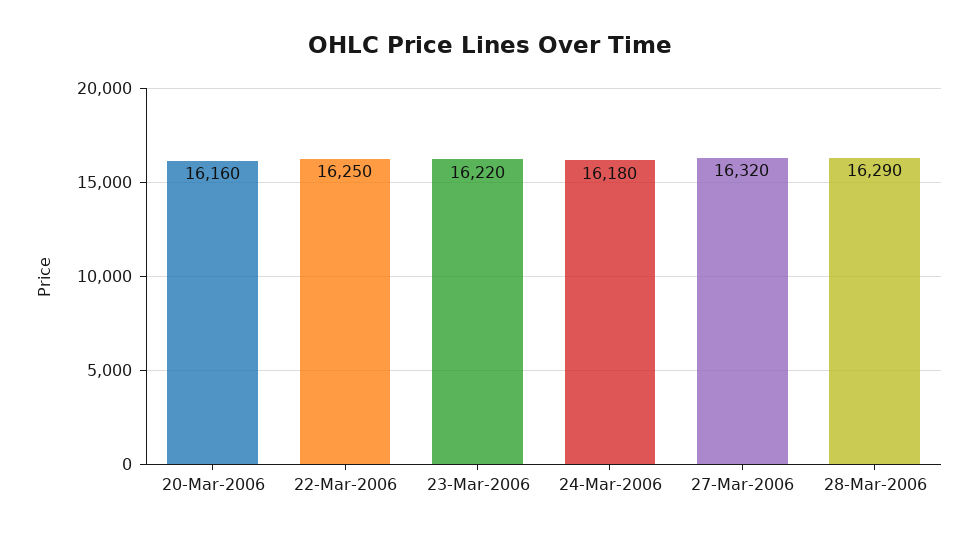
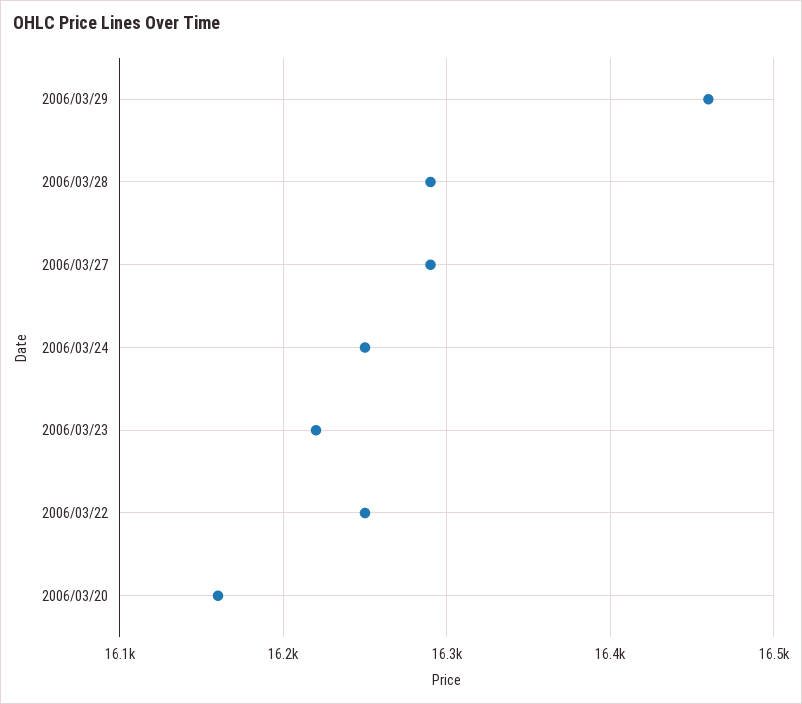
24-Mar-2006: 16180 -> 16250
27-Mar-2006: 16320 -> 16290
2006/03/29: none -> 16460

